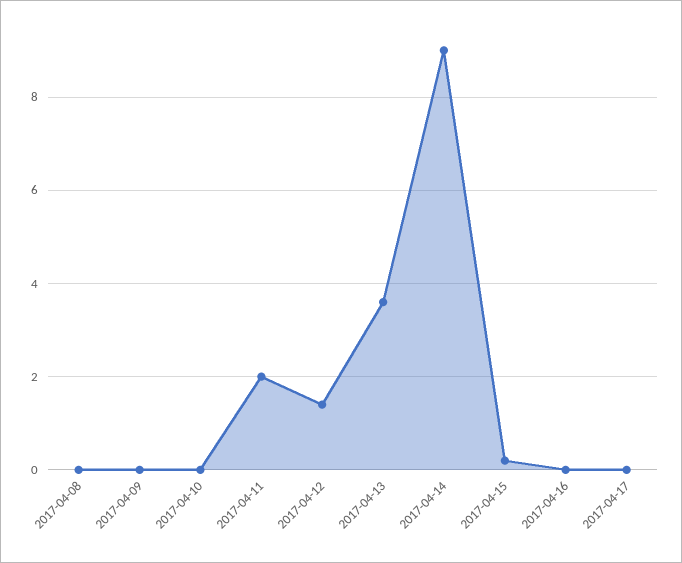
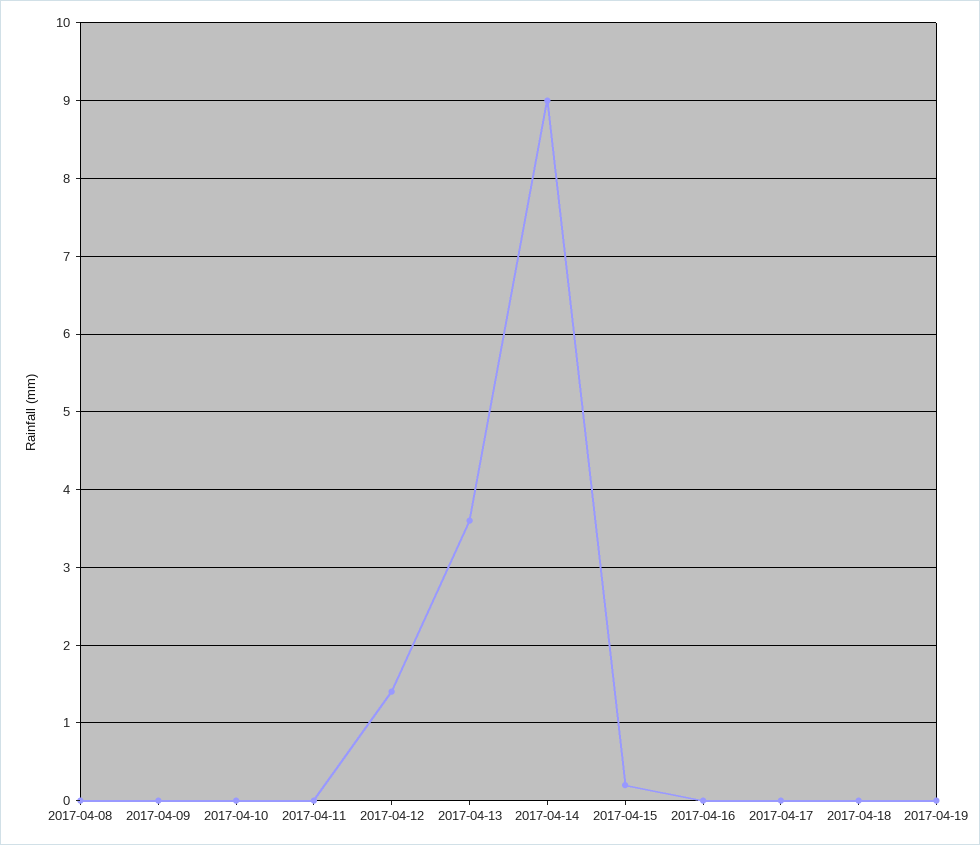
2017-04-11: 2 -> 0
2017-04-18: none -> 0
2017-04-19: none -> 0

